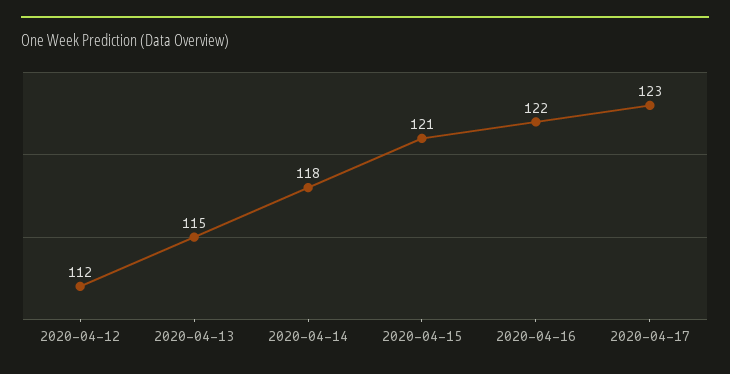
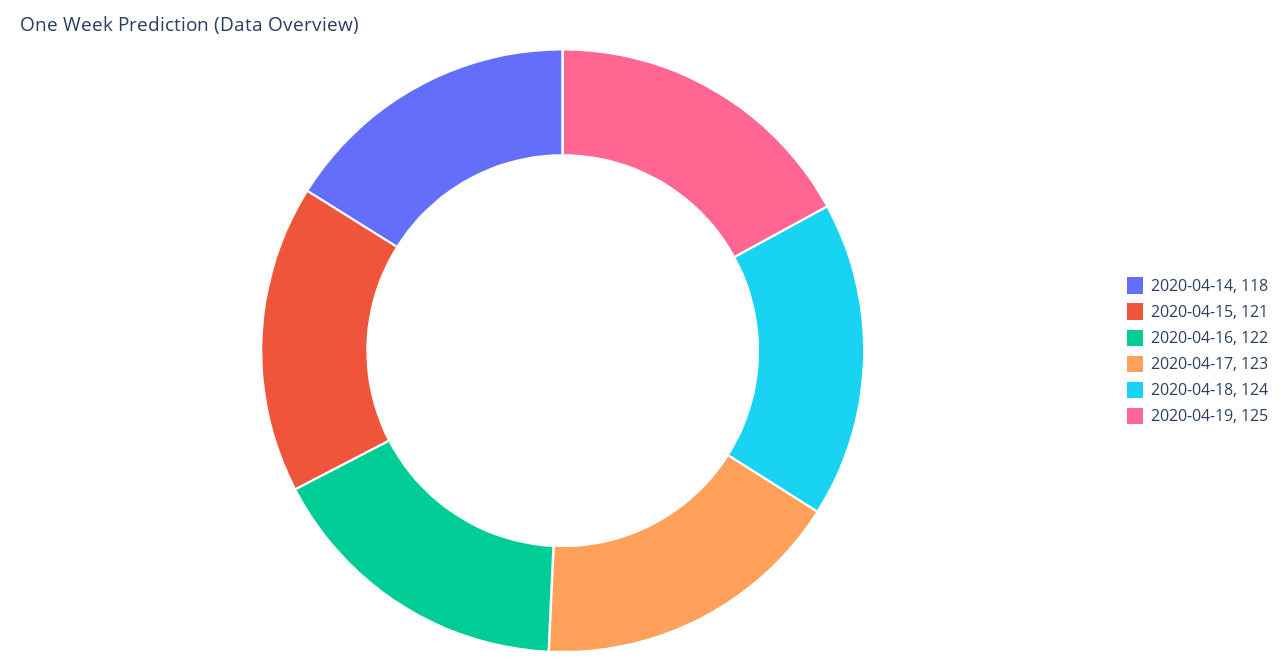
2020-04-12: 112 -> none
2020-04-13: 115 -> none
2020-04-18: none -> 124
2020-04-19: none -> 125

